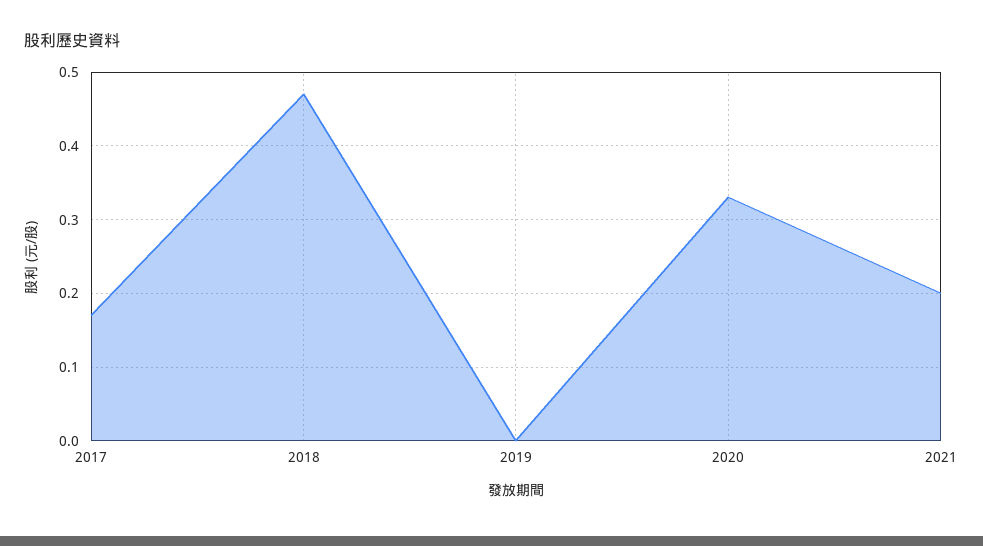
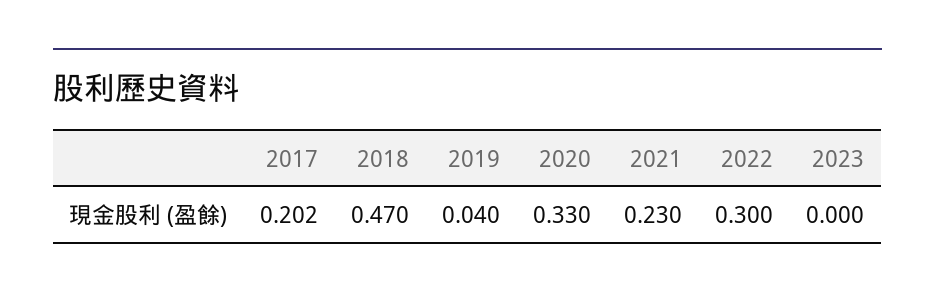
2017: 0.17 -> 0.202
2019: 0 -> 0.04
2021: 0.2 -> 0.23
2022: none -> 0.3
2023: none -> 0

